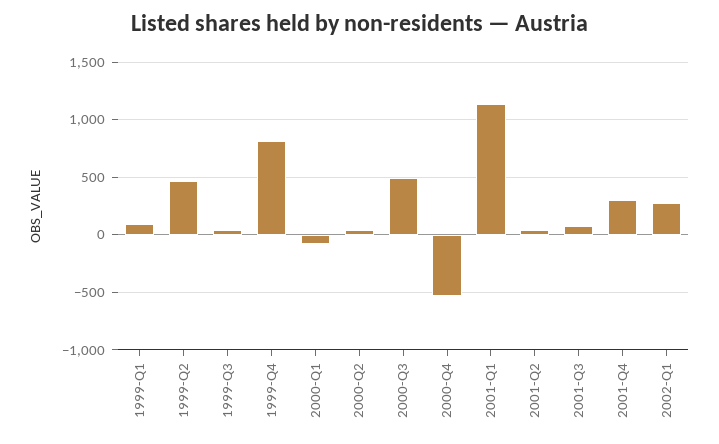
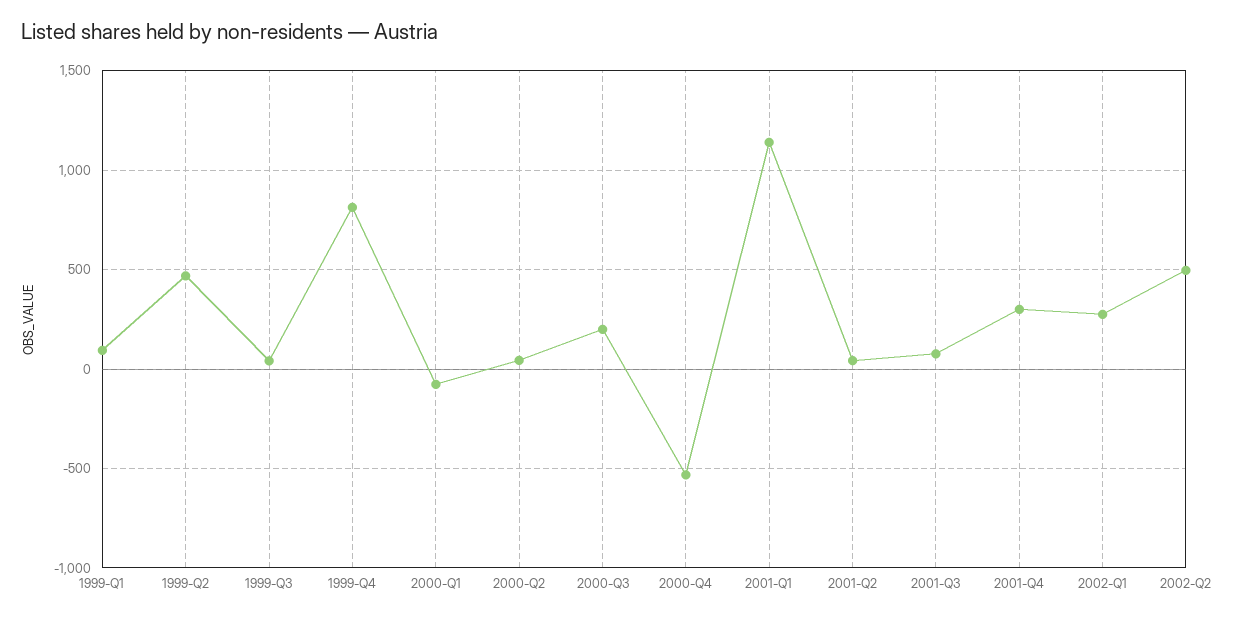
2000-Q3: 500 -> 200
2002-Q2: none -> 500

